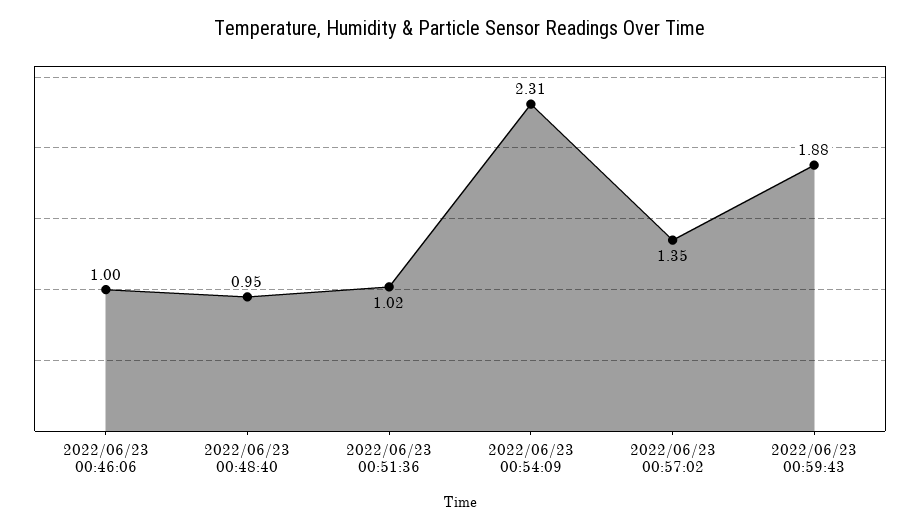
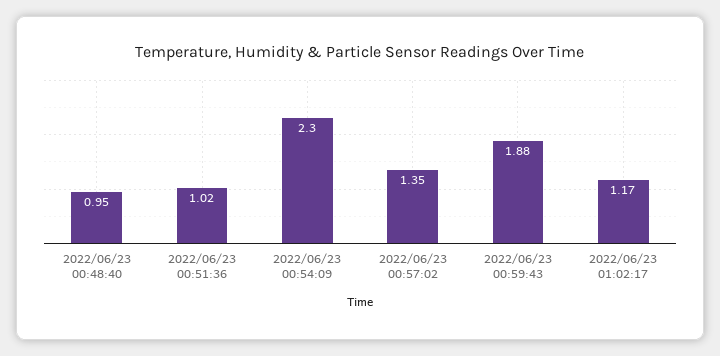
2022/06/23 00:46:06: 1 -> none
2022/06/23 00:54:09: 2.31 -> 2.3
2022/06/23 01:02:17: none -> 1.17

